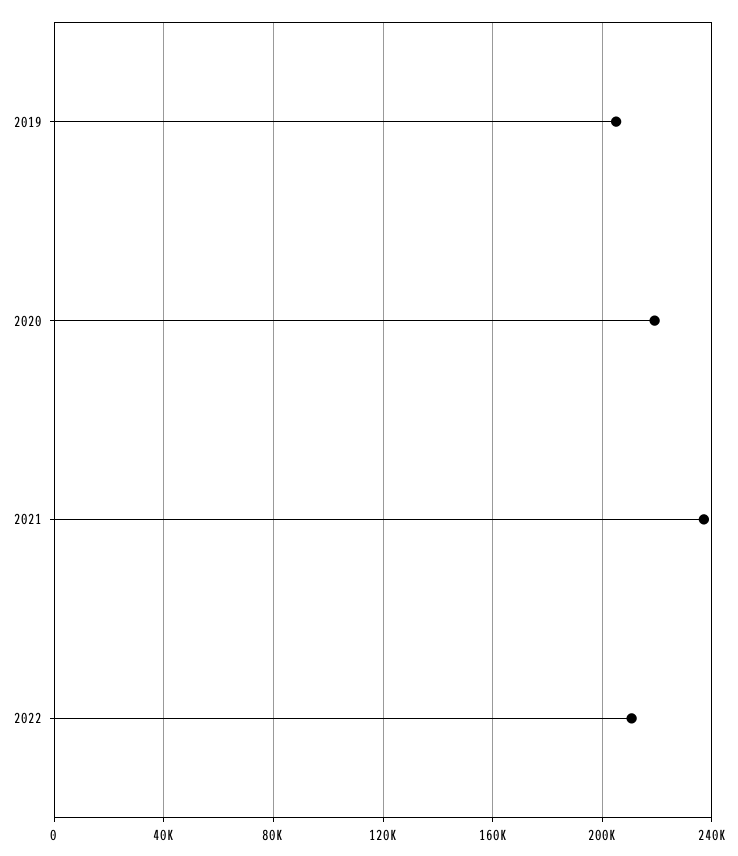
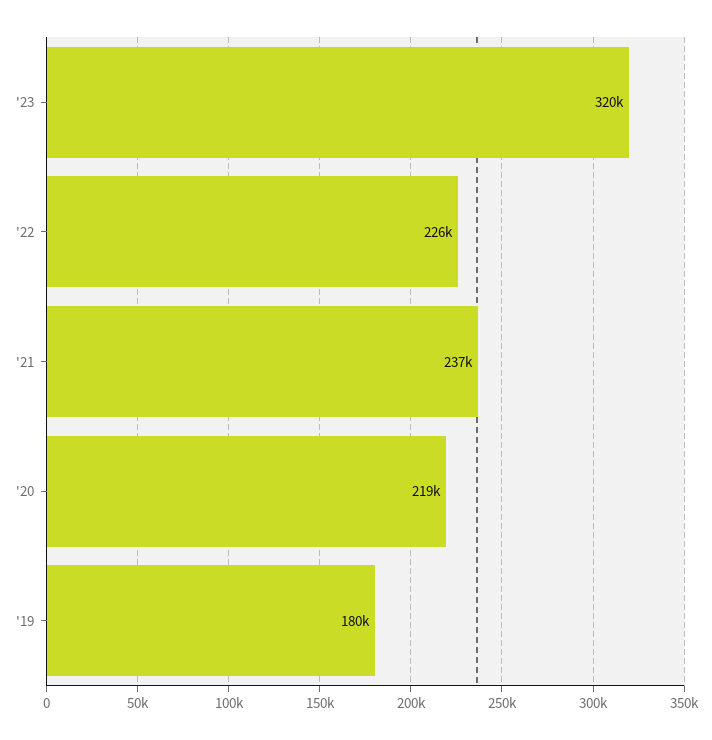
2019: 205000 -> 180000
2022: 210000 -> 226000
'23: none -> 320000

